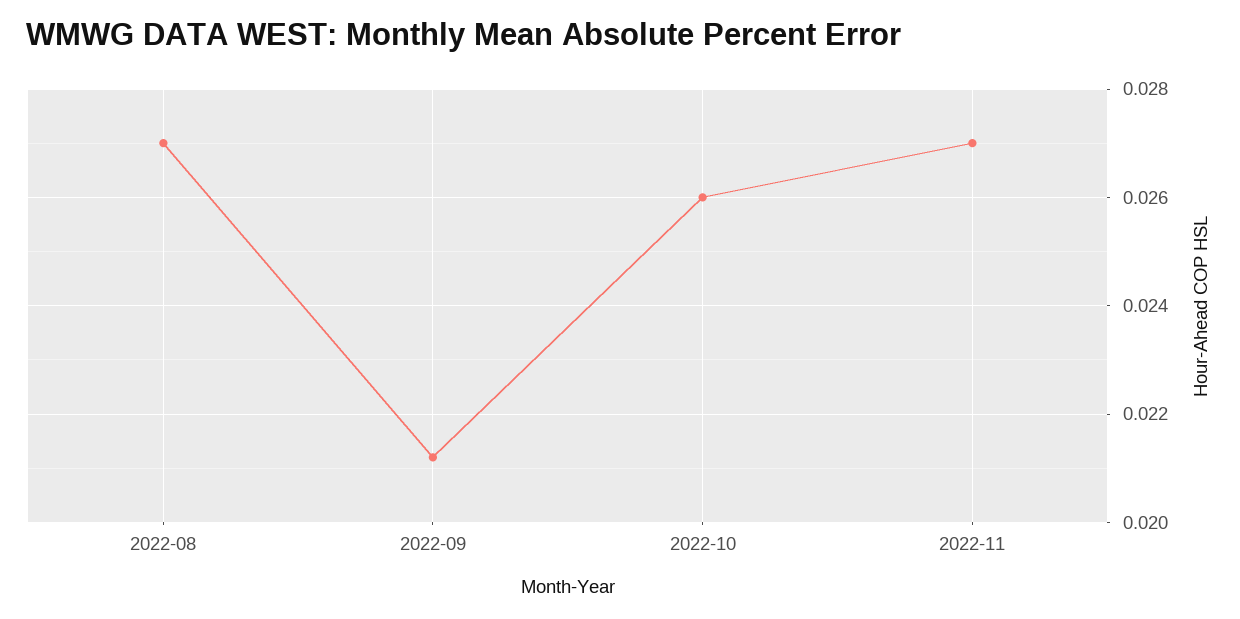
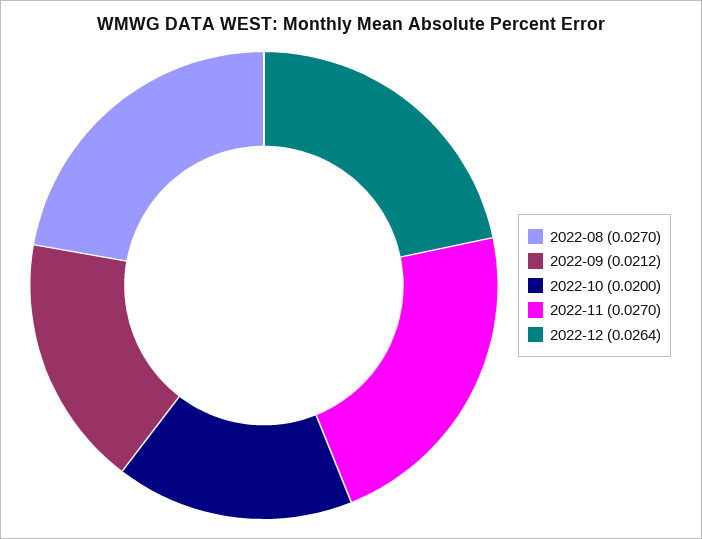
2022-10: 0.026 -> 0.02
2022-12: none -> 0.0264

